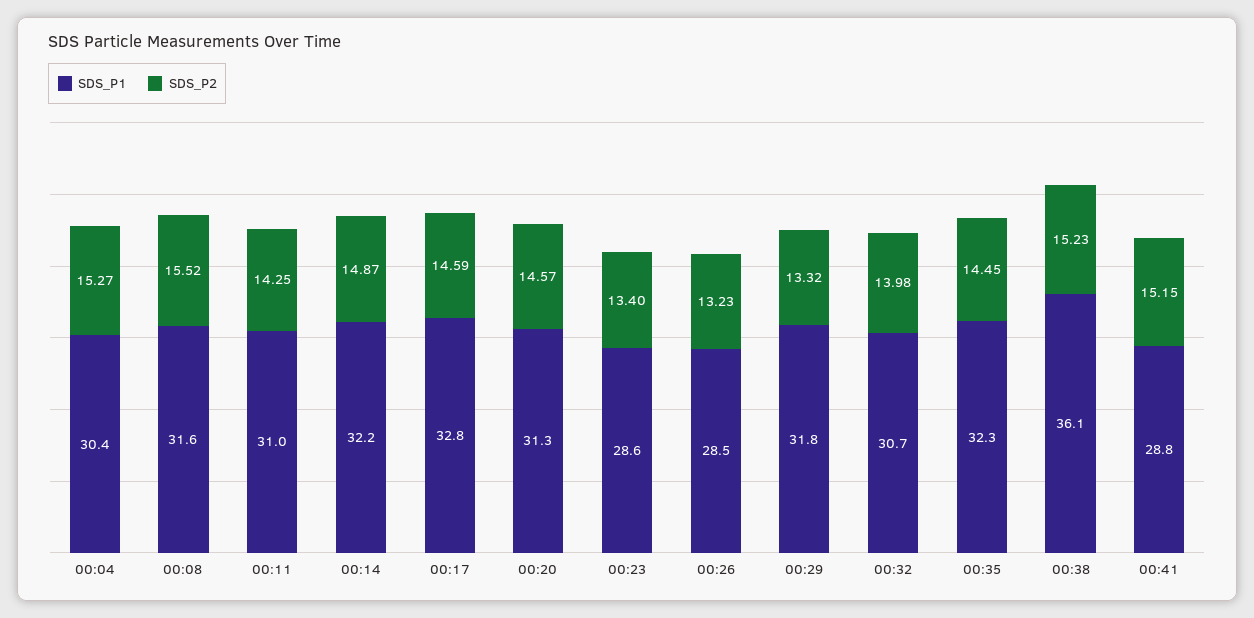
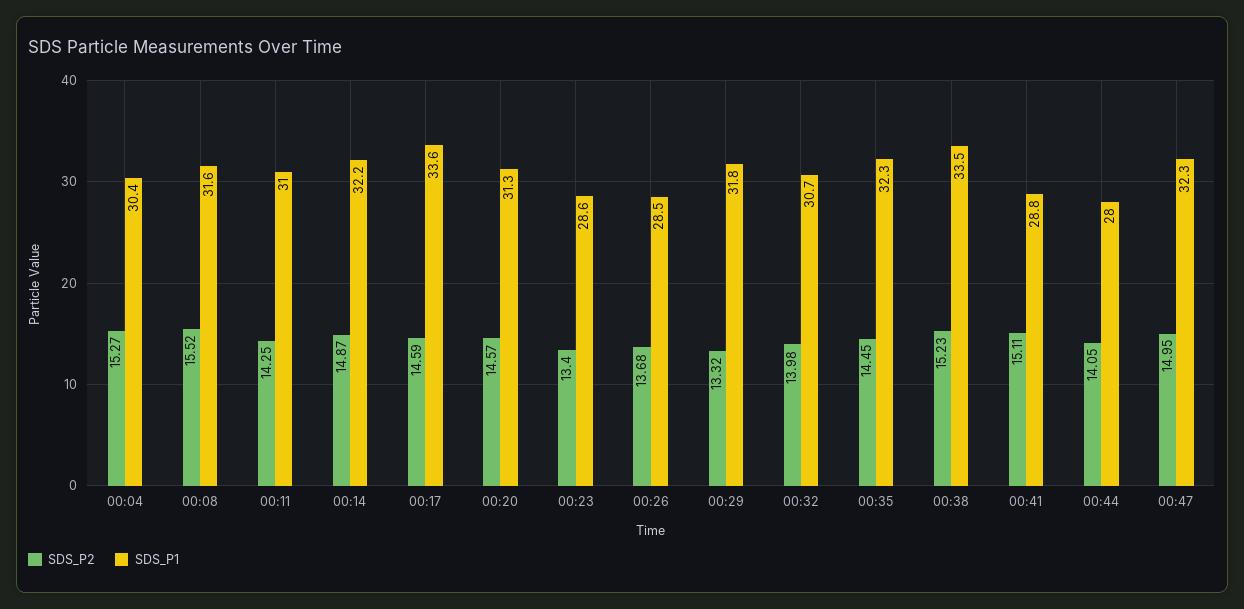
SDS_P1, 00:17: 32.8 -> 33.6
SDS_P2, 00:26: 13.23 -> 13.68
SDS_P1, 00:38: 36.1 -> 33.5
SDS_P2, 00:41: 15.15 -> 15.11
SDS_P2, 00:44: none -> 14.05
SDS_P1, 00:44: none -> 28
SDS_P2, 00:47: none -> 14.95
SDS_P1, 00:47: none -> 32.3

